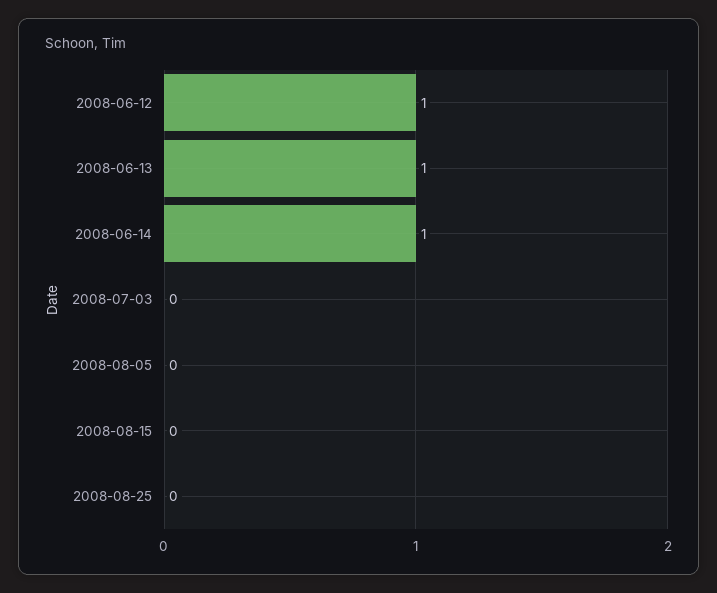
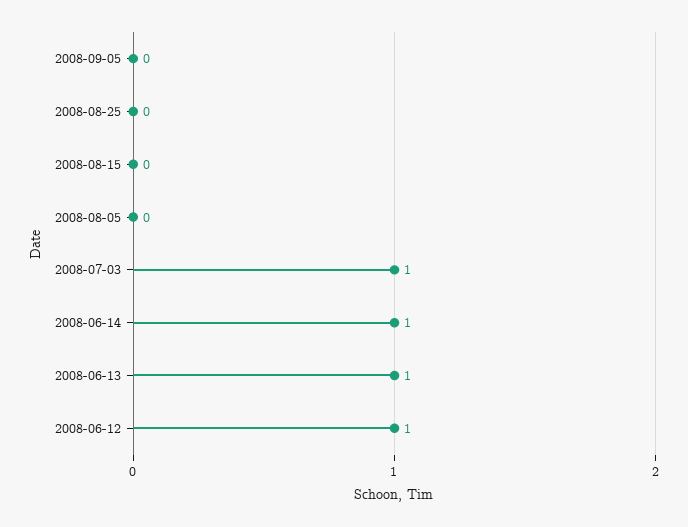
2008-07-03: 0 -> 1
2008-09-05: none -> 0

